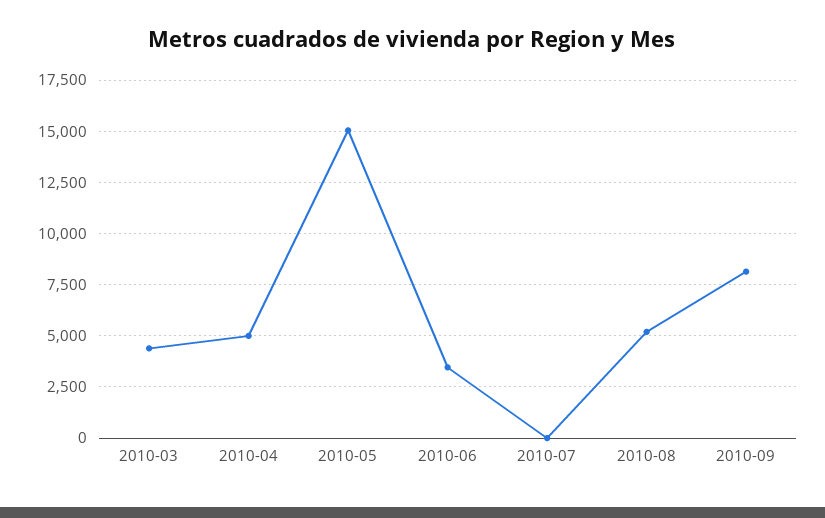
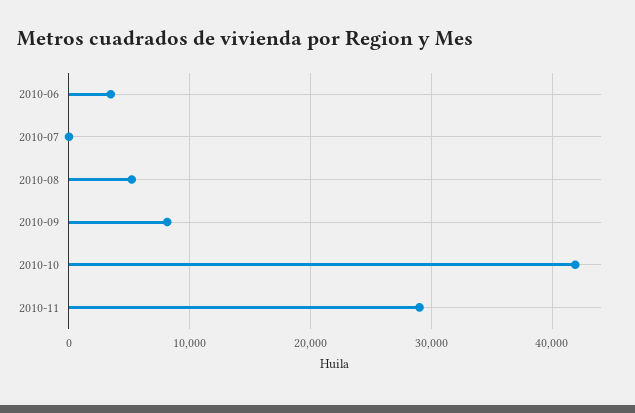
2010-03: 4500 -> none
2010-04: 5000 -> none
2010-05: 15000 -> none
2010-10: none -> 42000
2010-11: none -> 29000

